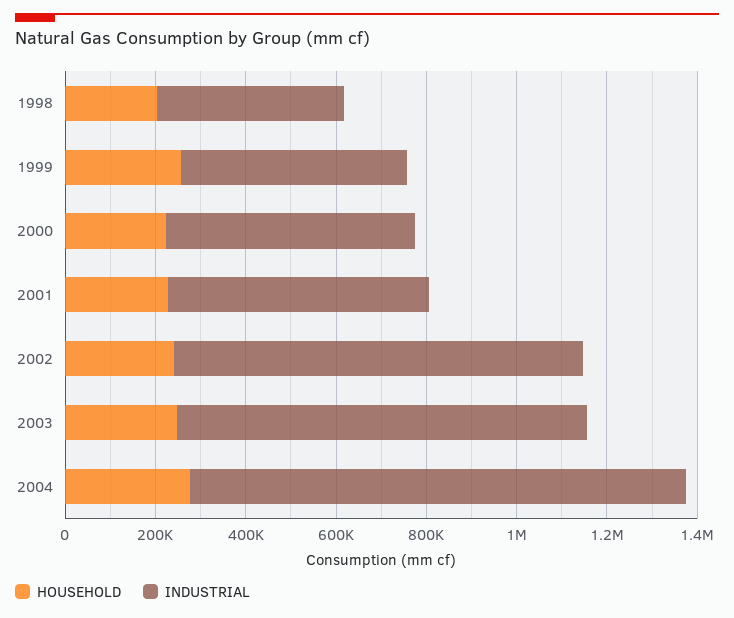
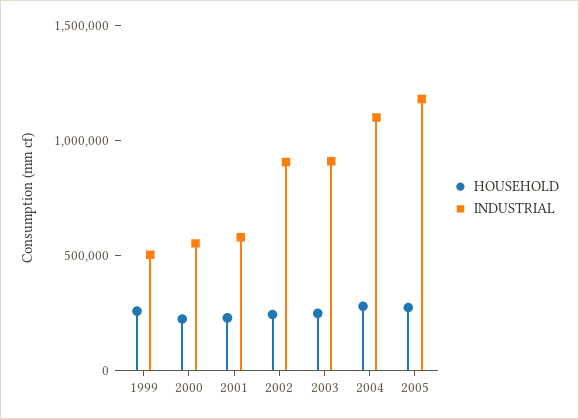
HOUSEHOLD, 1998: 200000 -> none
INDUSTRIAL, 1998: 400000 -> none
HOUSEHOLD, 2005: none -> 300000
INDUSTRIAL, 2005: none -> 1200000

